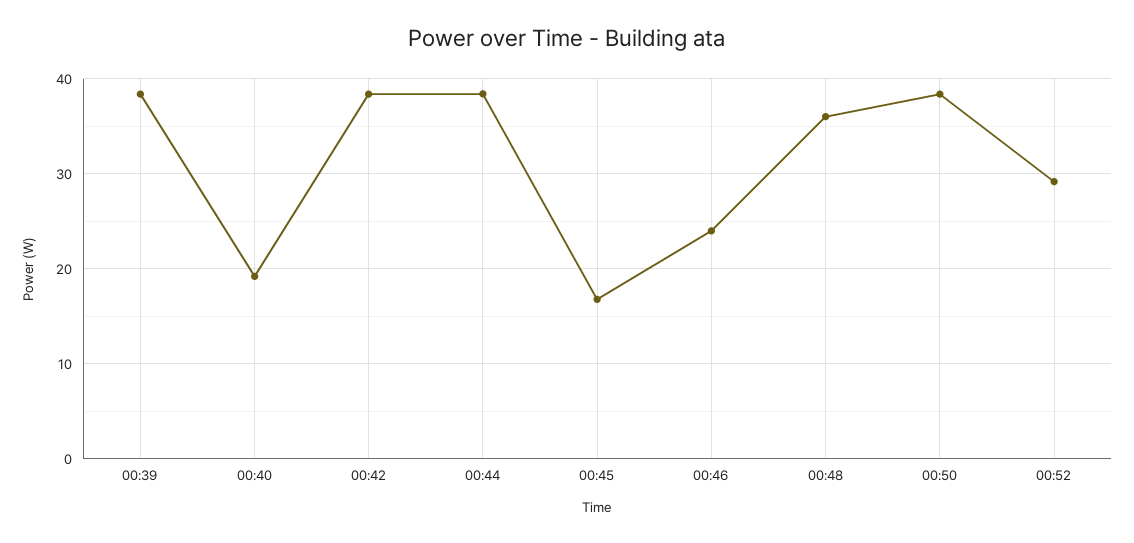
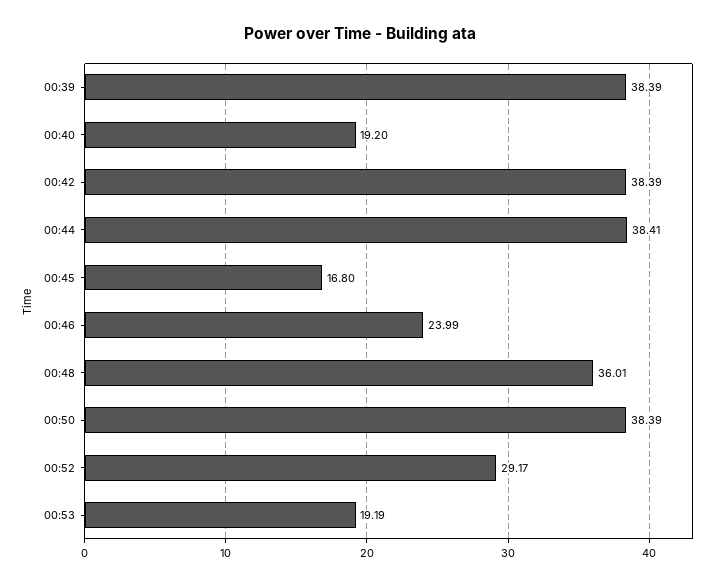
00:53: none -> 19.19

